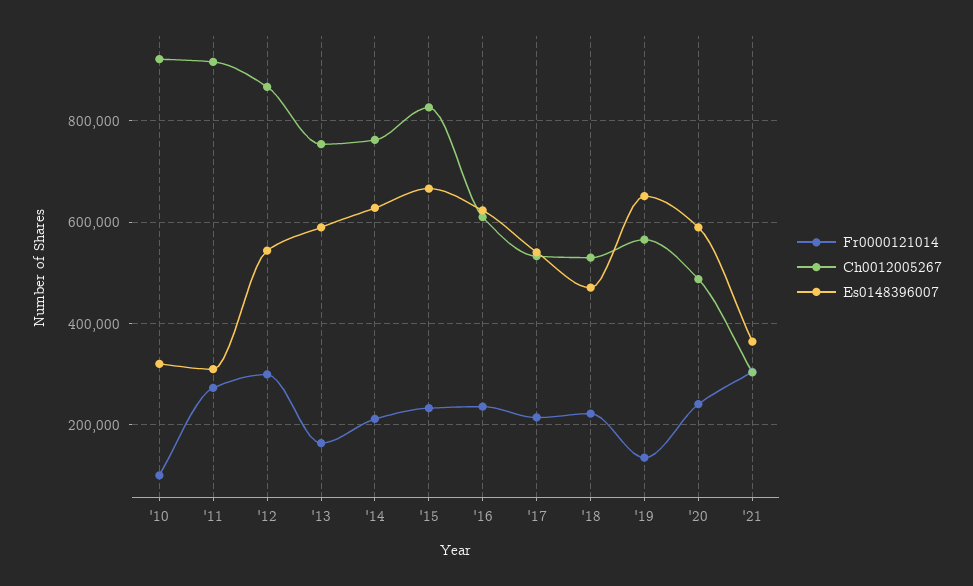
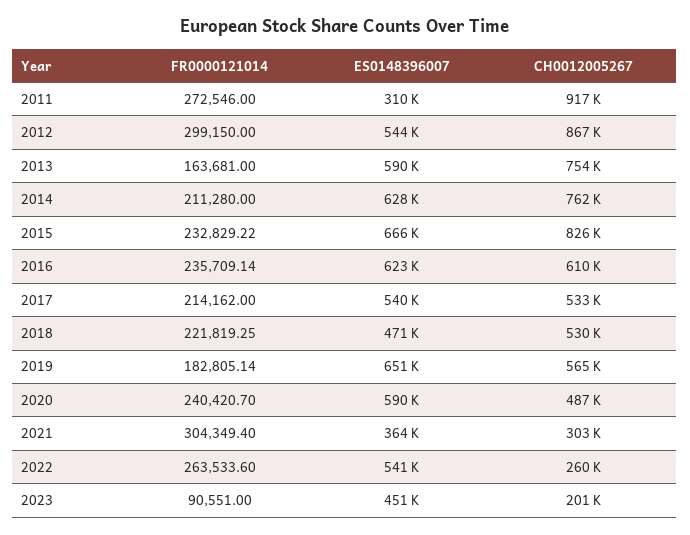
Fr0000121014, '10: 100000 -> none
Ch0012005267, '10: 920000 -> none
Es0148396007, '10: 320000 -> none
Fr0000121014, '19: 140000 -> 182805.14
Fr0000121014, 2022: none -> 263533.6
Es0148396007, 2022: none -> 541000
Ch0012005267, 2022: none -> 260000
Fr0000121014, 2023: none -> 90551
Es0148396007, 2023: none -> 451000
Ch0012005267, 2023: none -> 201000

